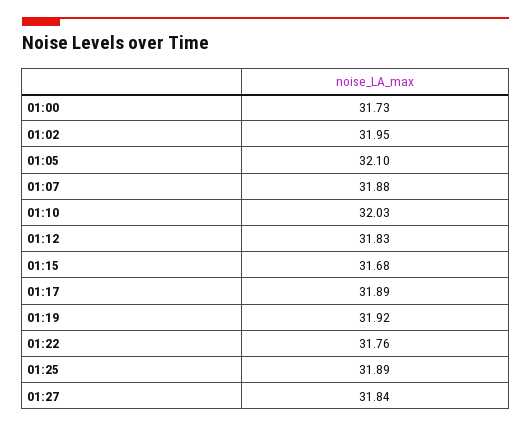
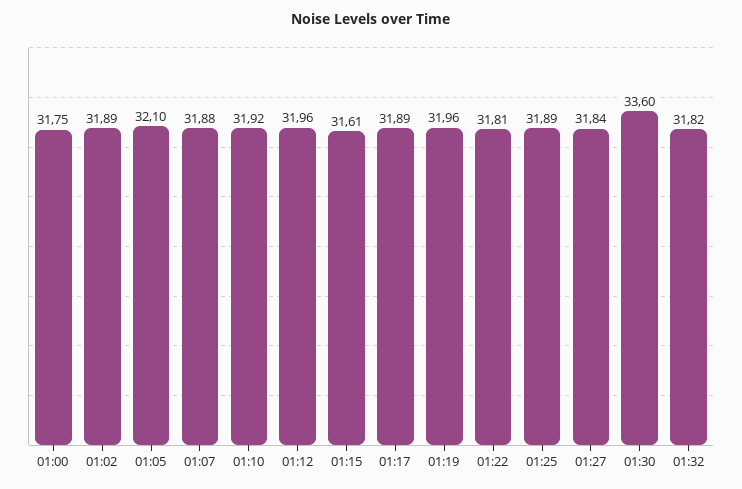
01:00: 31.73 -> 31.75
01:02: 31.95 -> 31.89
01:10: 32.03 -> 31.92
01:12: 31.83 -> 31.96
01:15: 31.68 -> 31.61
01:19: 31.92 -> 31.96
01:22: 31.76 -> 31.81
01:30: none -> 33.6
01:32: none -> 31.82

